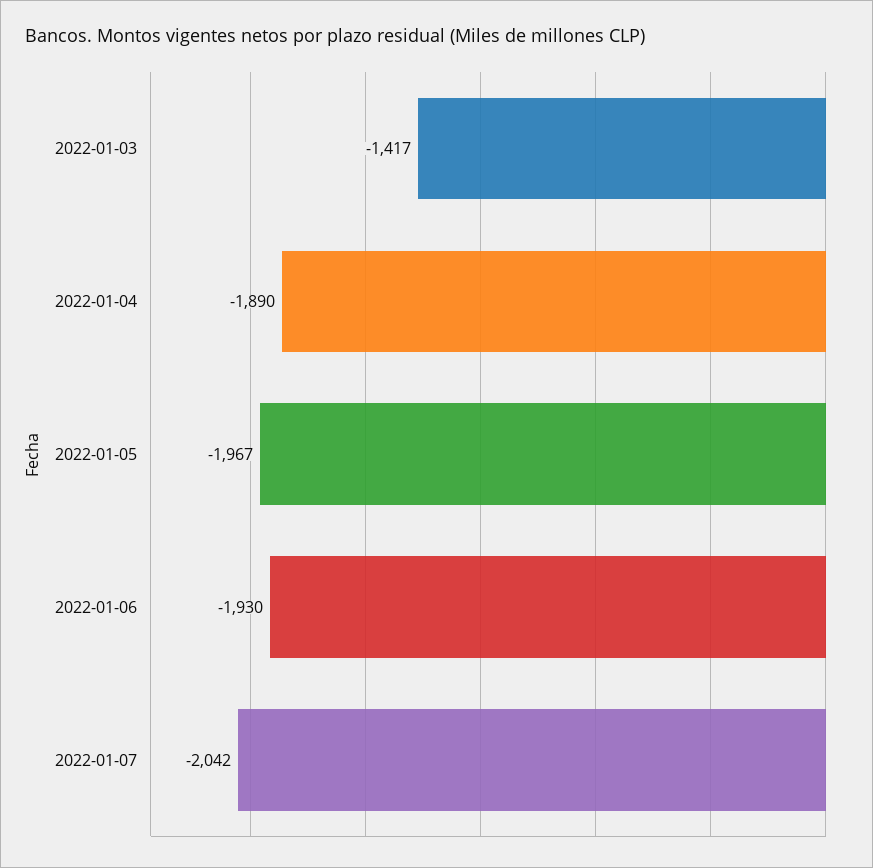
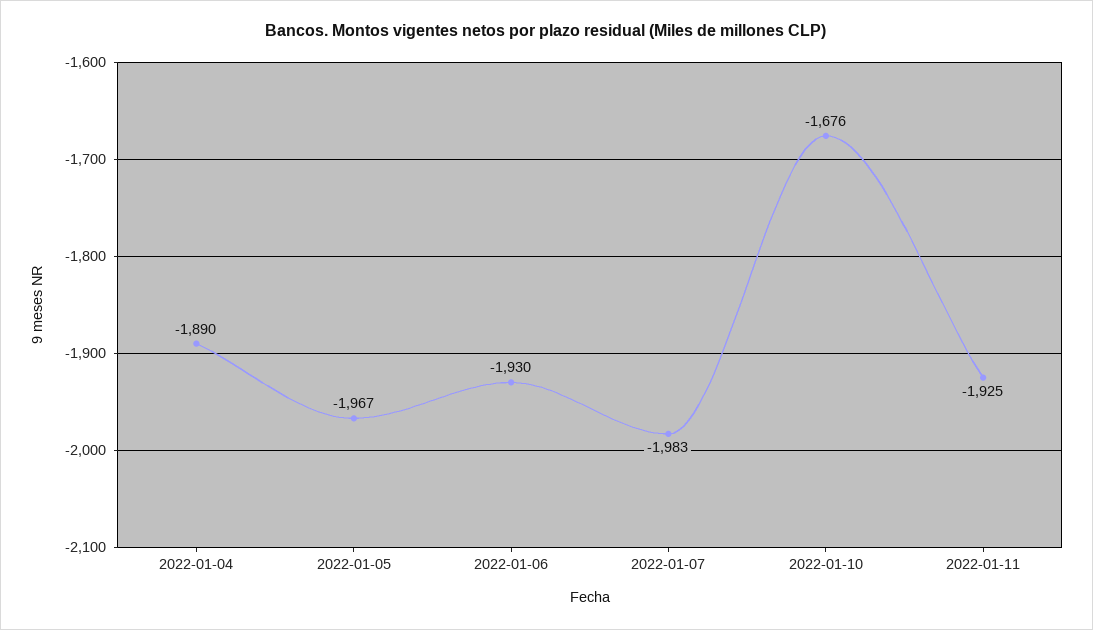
2022-01-03: -1417 -> none
2022-01-07: -2042 -> -1983
2022-01-10: none -> -1676
2022-01-11: none -> -1925

